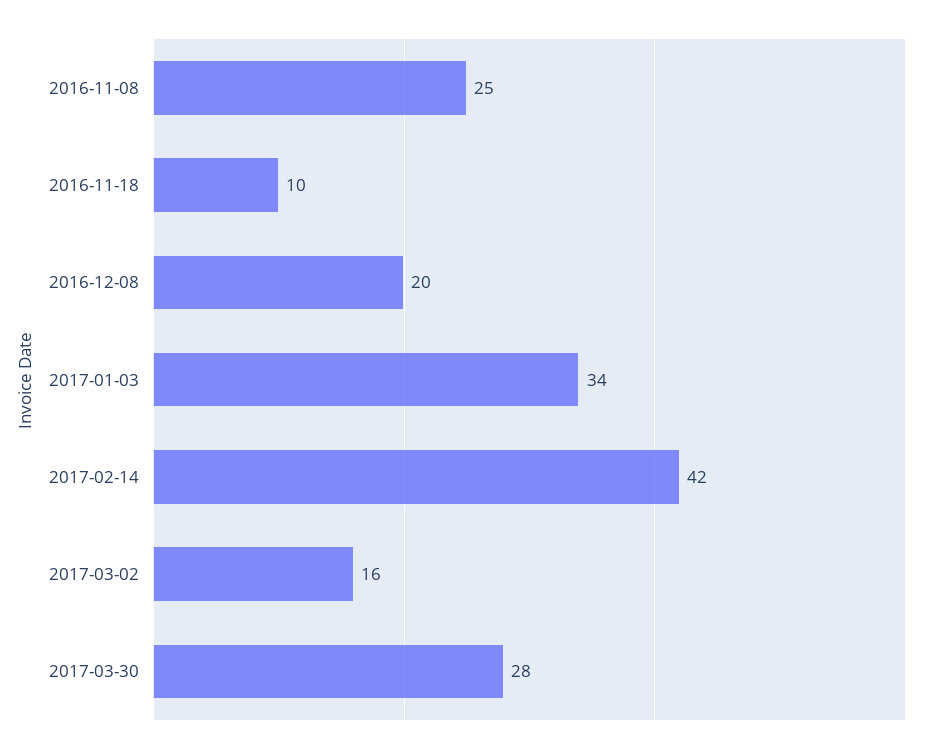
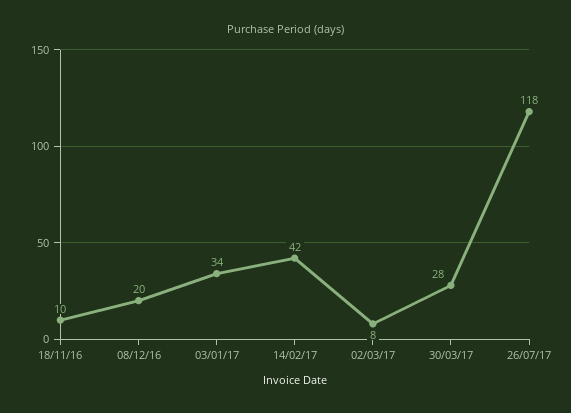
2016-11-08: 25 -> none
2017-03-02: 16 -> 8
26/07/17: none -> 118

